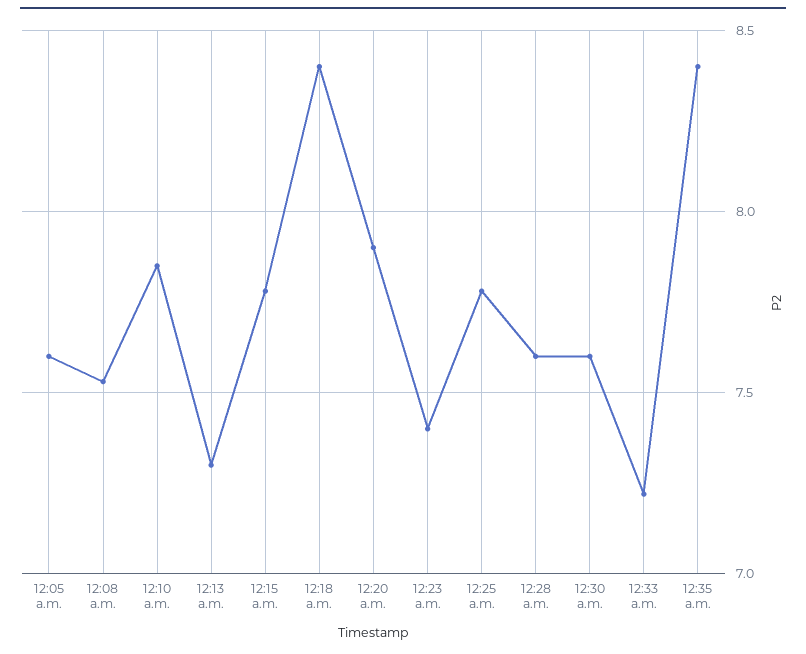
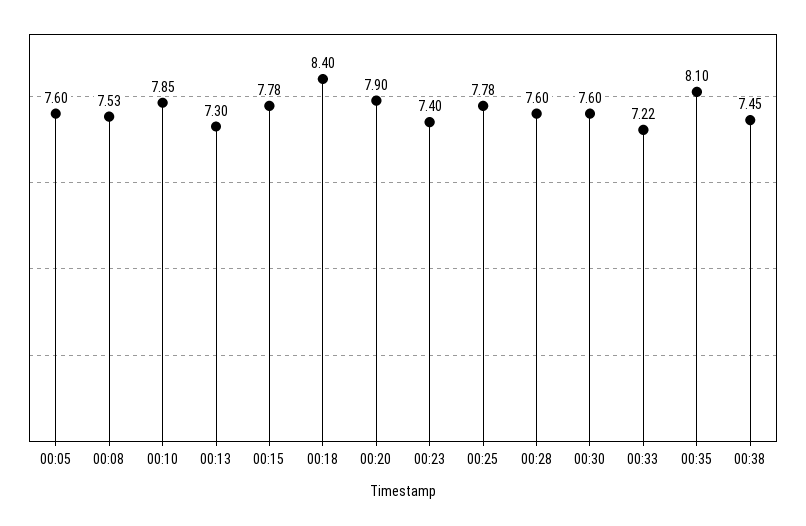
12:35 a.m.: 8.4 -> 8.1
00:38: none -> 7.45

